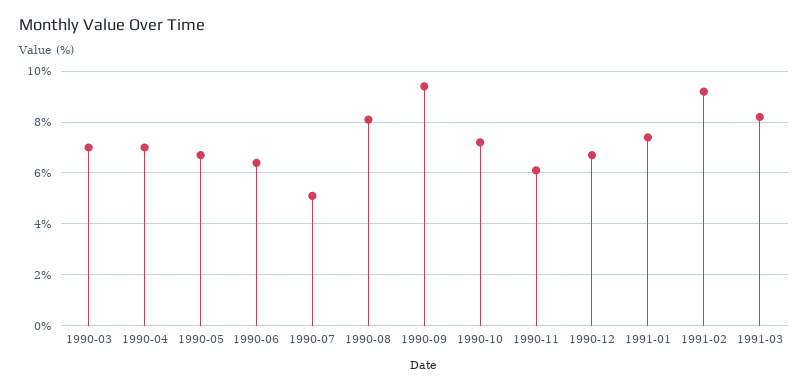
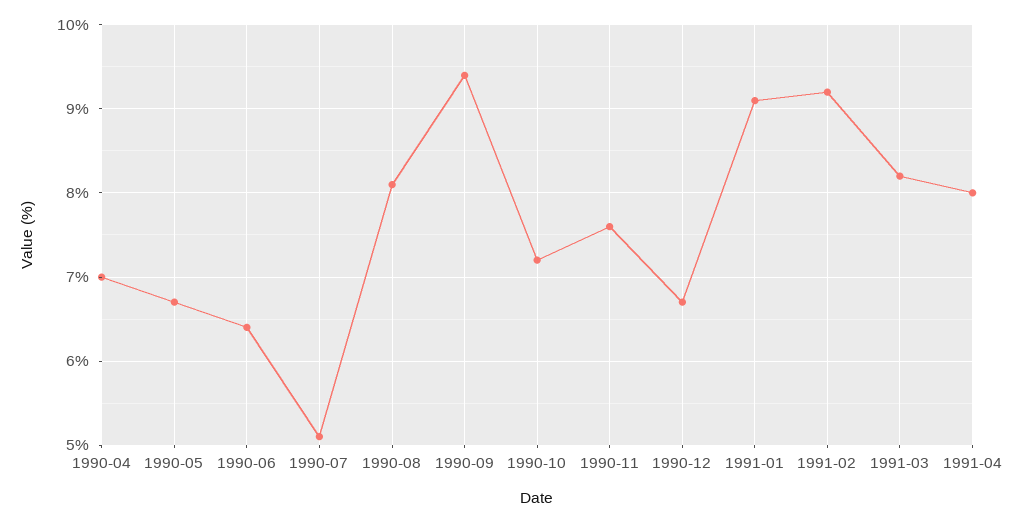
1990-03: 7 -> none
1990-11: 6 -> 7.6
1991-01: 7.5 -> 9.1
1991-04: none -> 8

